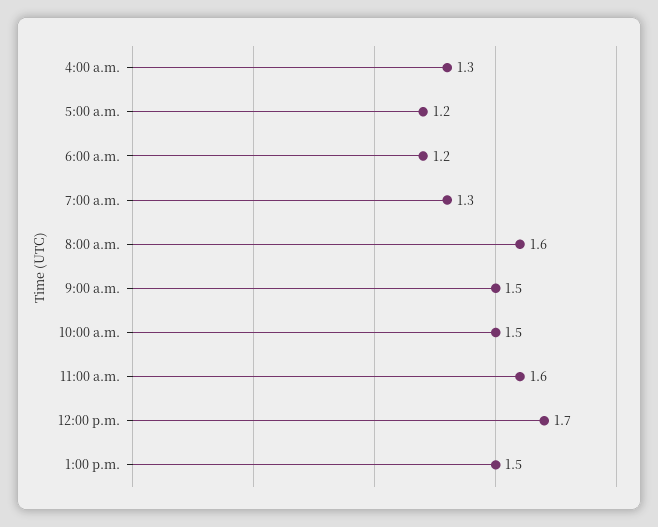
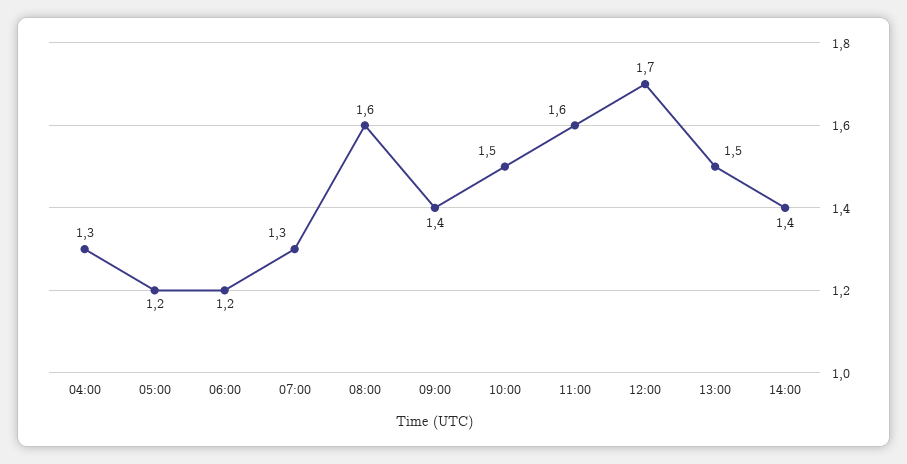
9:00 a.m.: 1.5 -> 1.4
14:00: none -> 1.4

